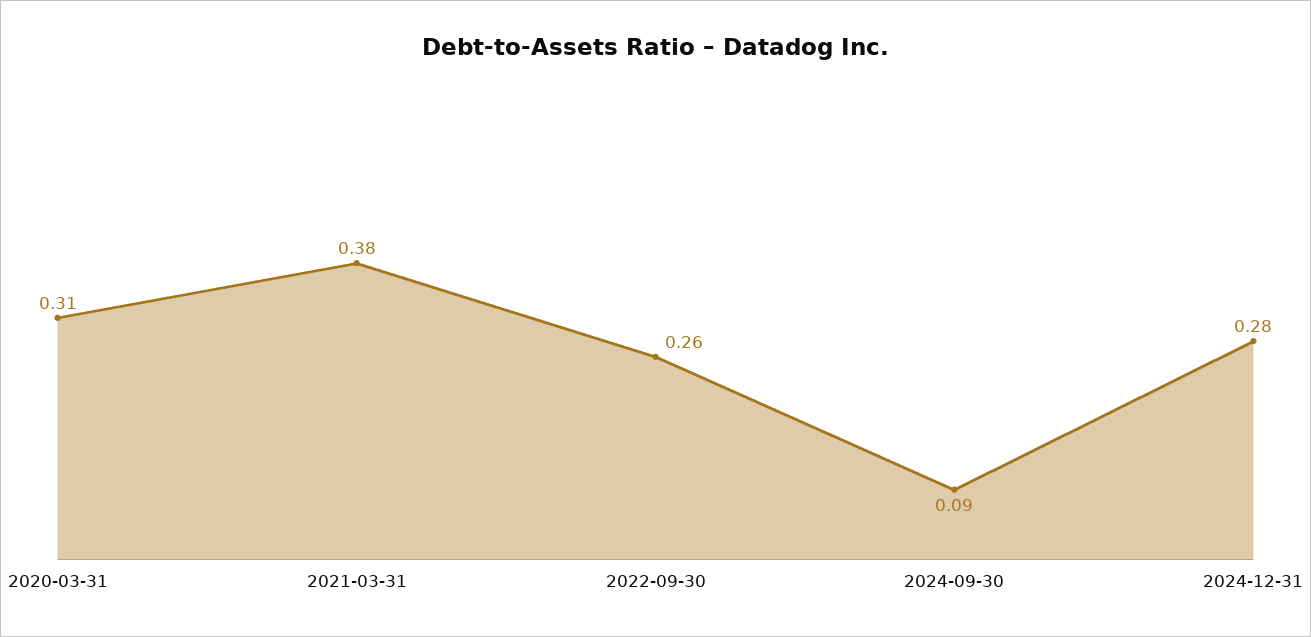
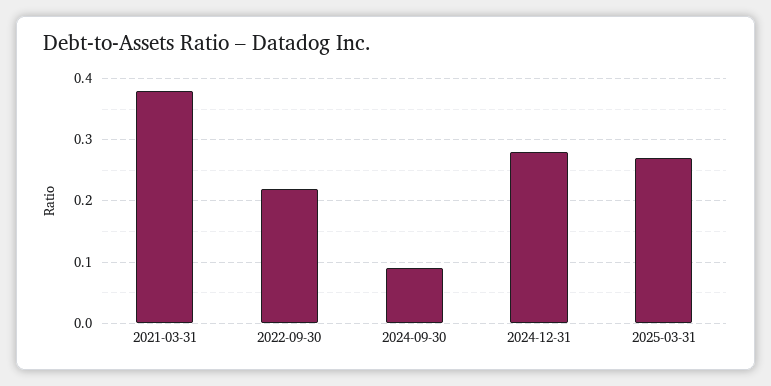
2020-03-31: 0.31 -> none
2022-09-30: 0.26 -> 0.22
2025-03-31: none -> 0.27

